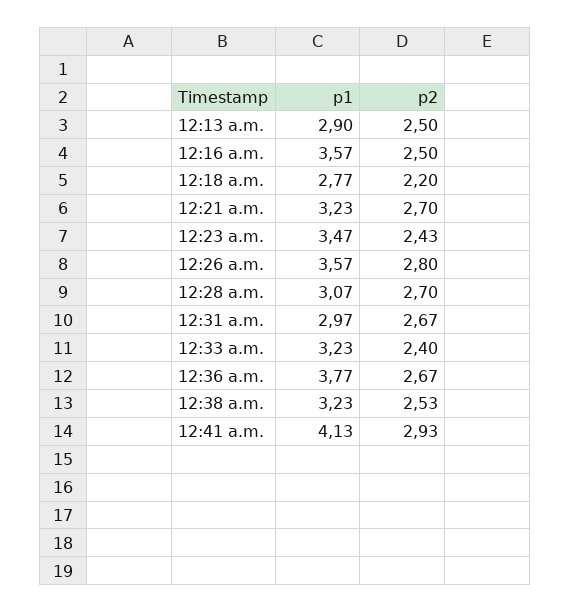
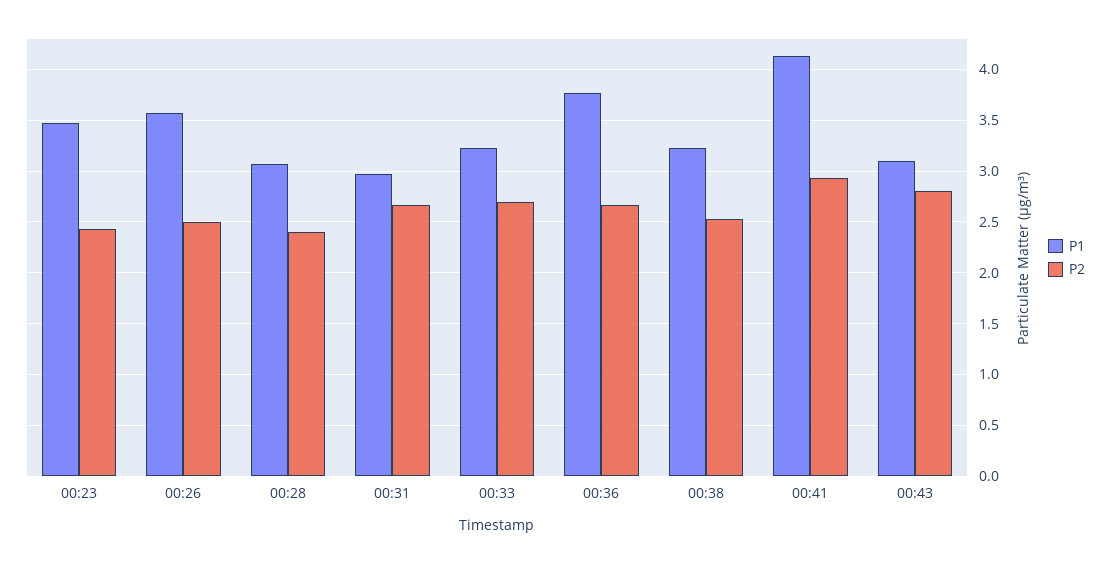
p1, 12:13 a.m.: 2.9 -> none
p2, 12:13 a.m.: 2.5 -> none
p1, 12:16 a.m.: 3.57 -> none
p2, 12:16 a.m.: 2.5 -> none
p1, 12:18 a.m.: 2.77 -> none
p2, 12:18 a.m.: 2.2 -> none
p1, 12:21 a.m.: 3.23 -> none
p2, 12:21 a.m.: 2.7 -> none
p2, 12:26 a.m.: 2.8 -> 2.5
p2, 12:28 a.m.: 2.7 -> 2.4
p2, 12:33 a.m.: 2.4 -> 2.7
p1, 00:43: none -> 3.1
p2, 00:43: none -> 2.8

